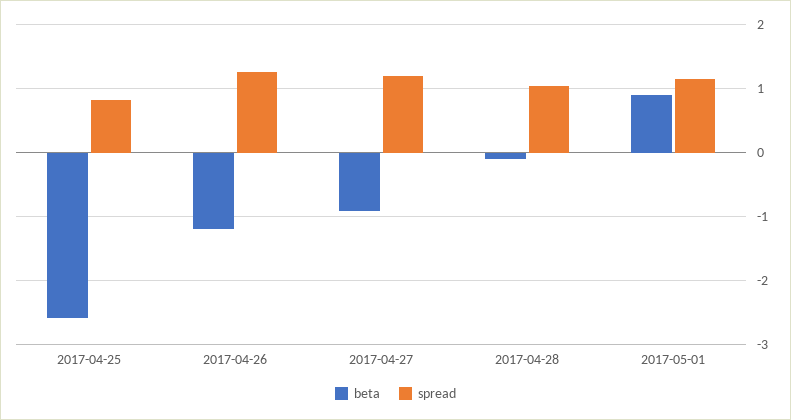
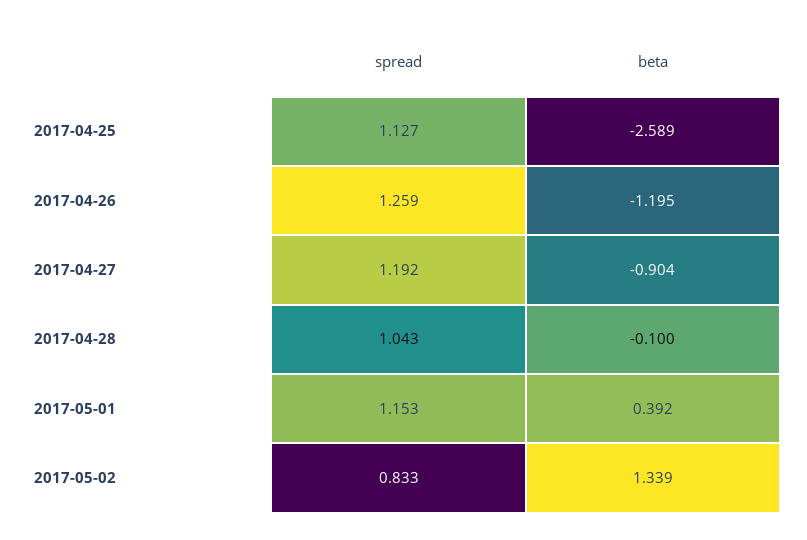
spread, 2017-04-25: 0.8 -> 1.127
beta, 2017-05-01: 0.9 -> 0.392
spread, 2017-05-02: none -> 0.833
beta, 2017-05-02: none -> 1.339

